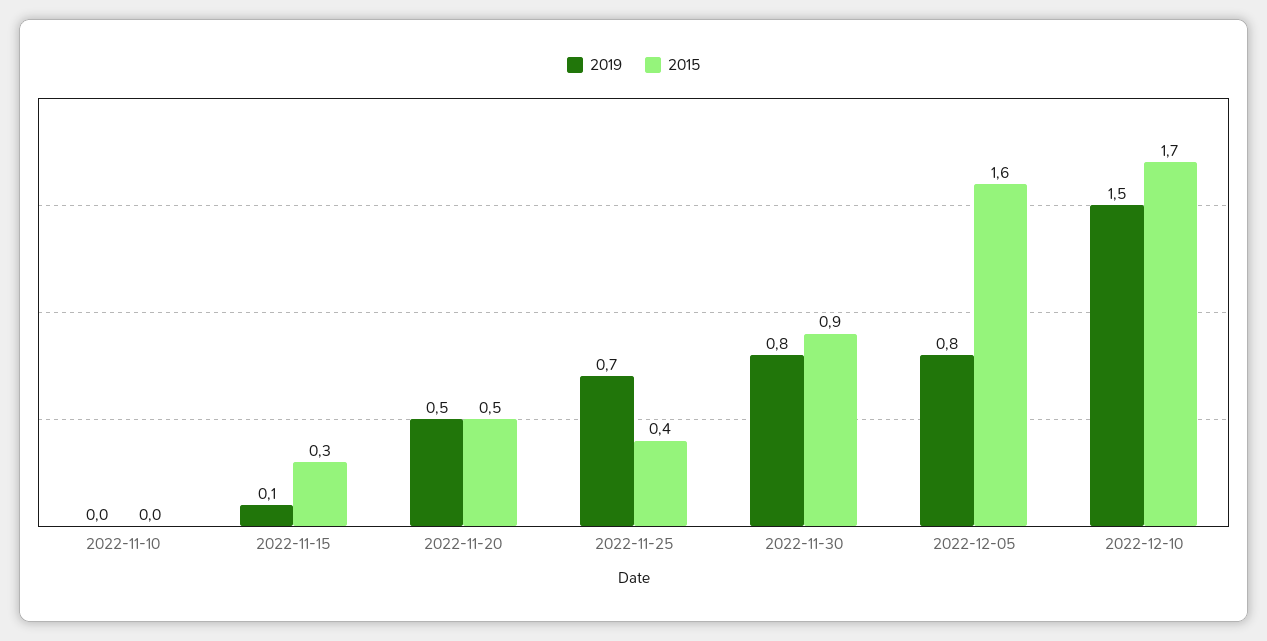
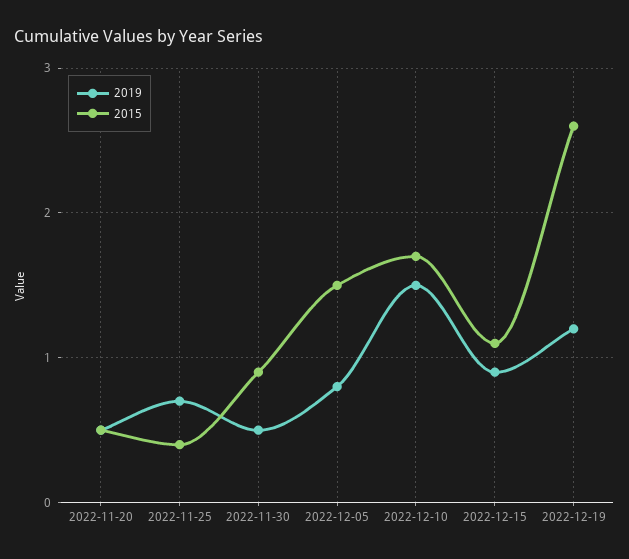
2019, 2022-11-10: 0 -> none
2015, 2022-11-10: 0 -> none
2019, 2022-11-15: 0.1 -> none
2015, 2022-11-15: 0.3 -> none
2019, 2022-11-30: 0.8 -> 0.5
2015, 2022-12-05: 1.6 -> 1.5
2019, 2022-12-15: none -> 0.9
2015, 2022-12-15: none -> 1.1
2019, 2022-12-19: none -> 1.2
2015, 2022-12-19: none -> 2.6

